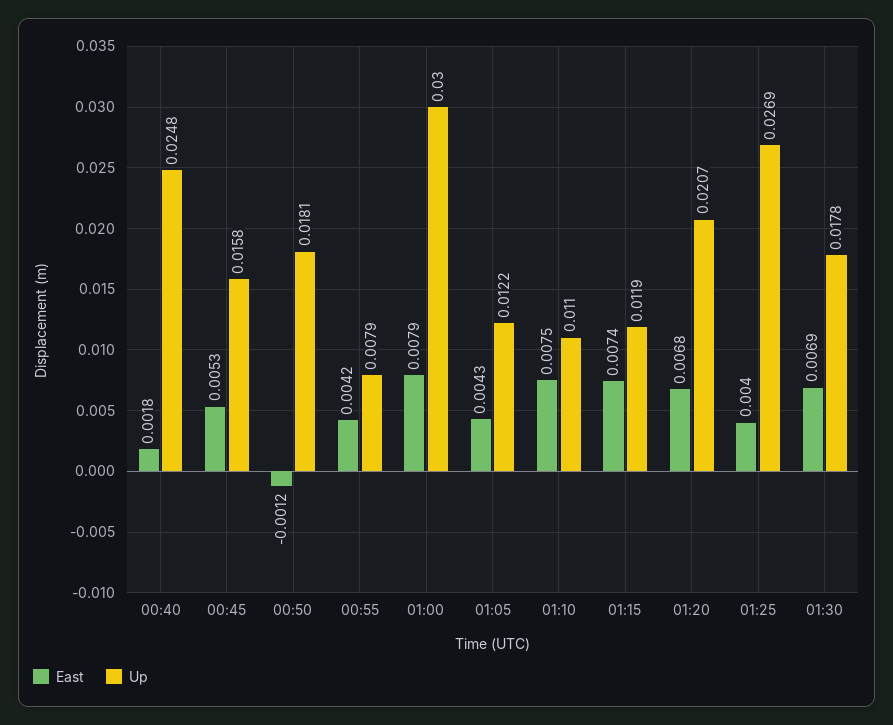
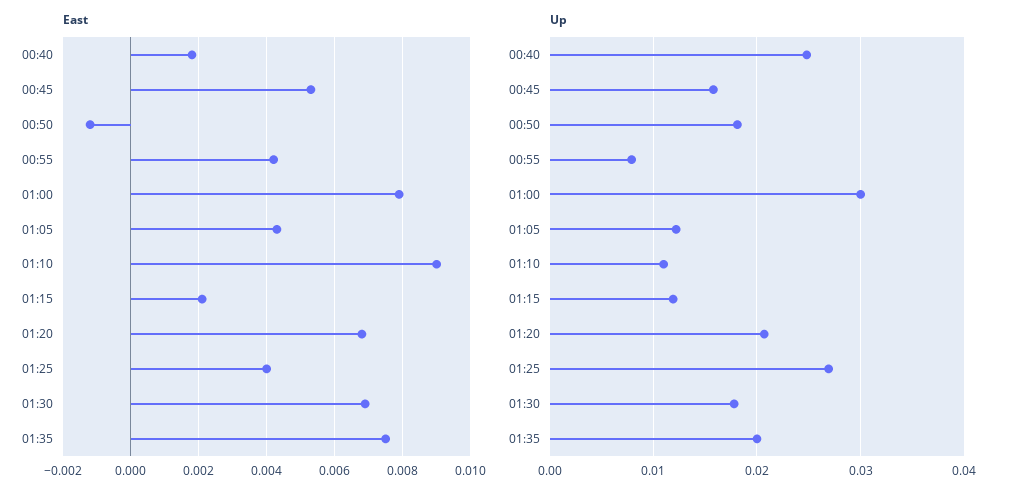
East, 01:10: 0.0075 -> 0.009
East, 01:15: 0.0074 -> 0.002
East, 01:35: none -> 0.0075
Up, 01:35: none -> 0.02

